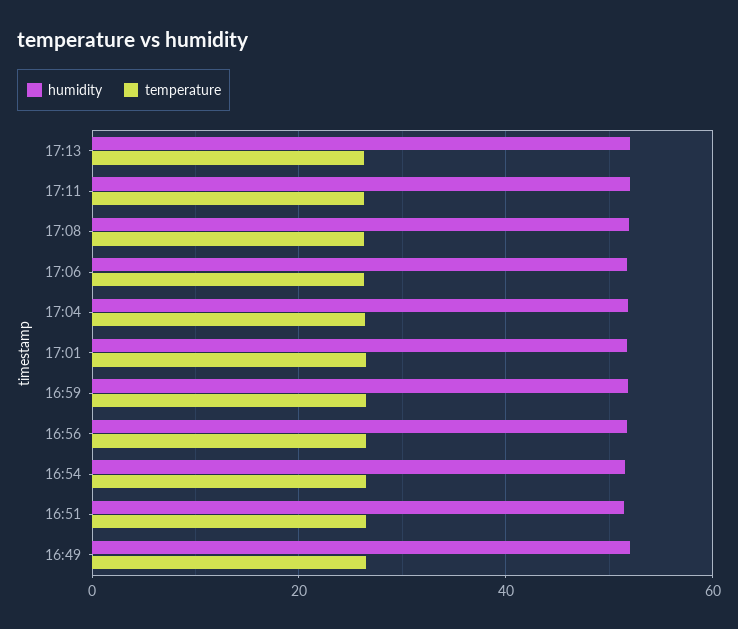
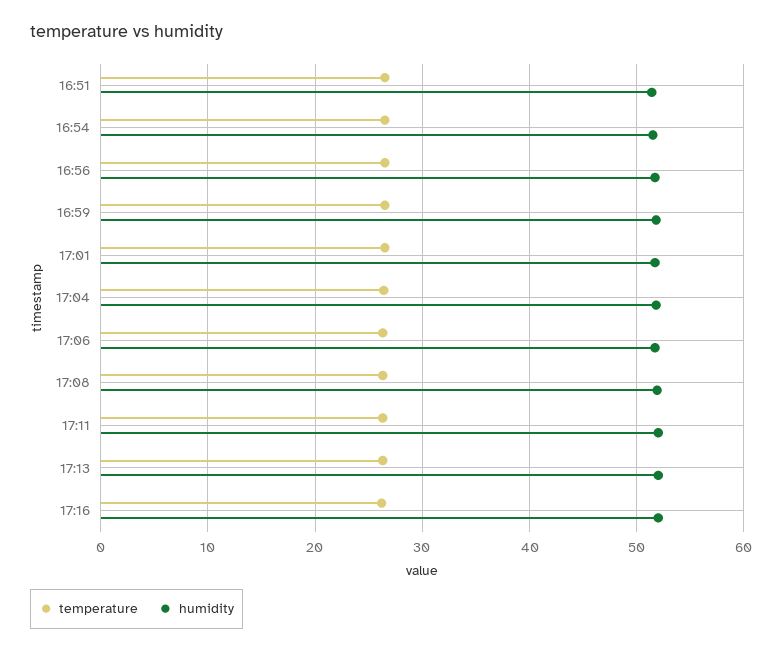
humidity, 16:49: 52 -> none
temperature, 16:49: 26 -> none
temperature, 17:16: none -> 26
humidity, 17:16: none -> 52

